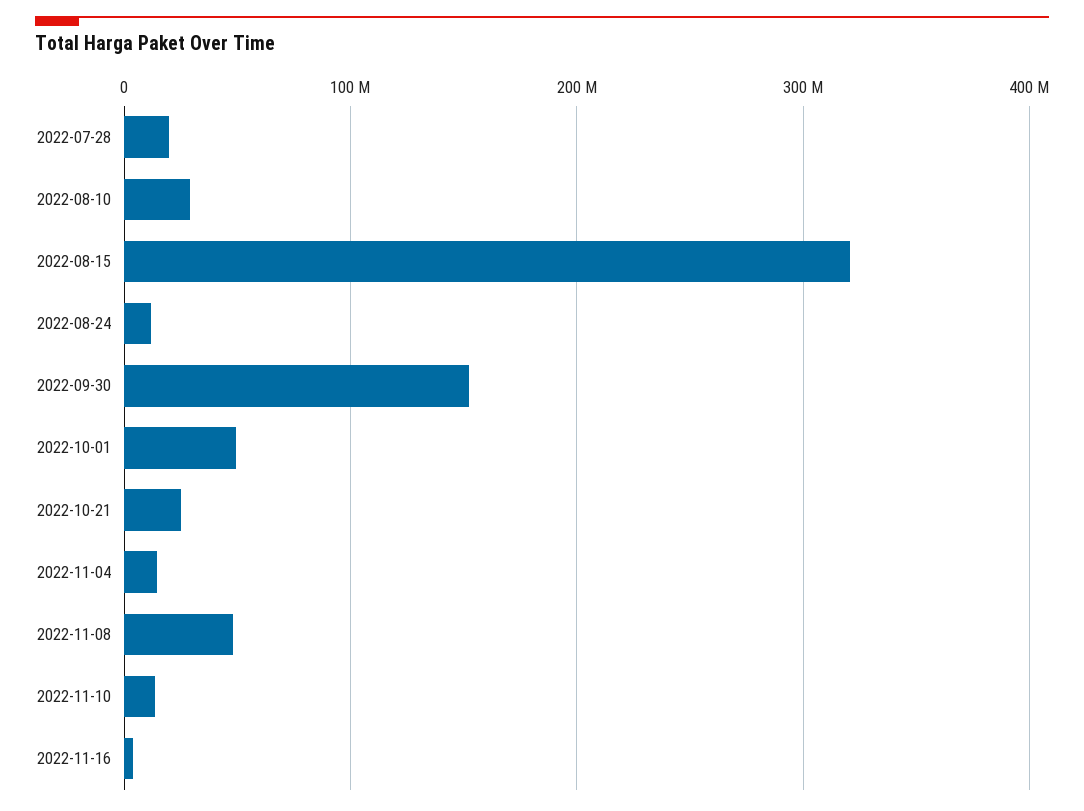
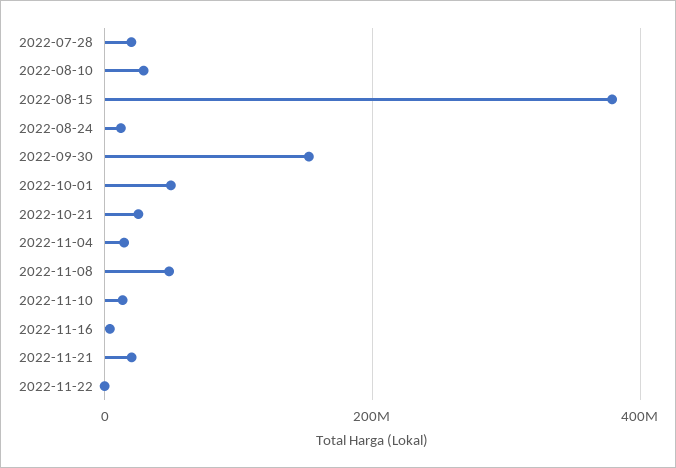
2022-08-15: 320000000 -> 380000000
2022-11-21: none -> 20000000
2022-11-22: none -> 0

